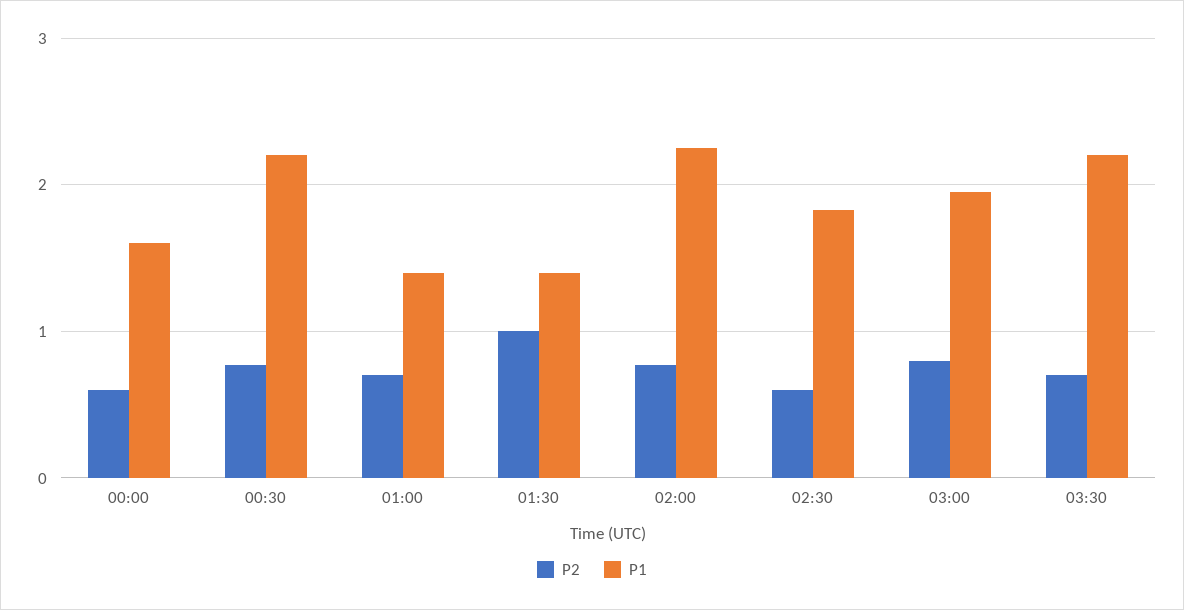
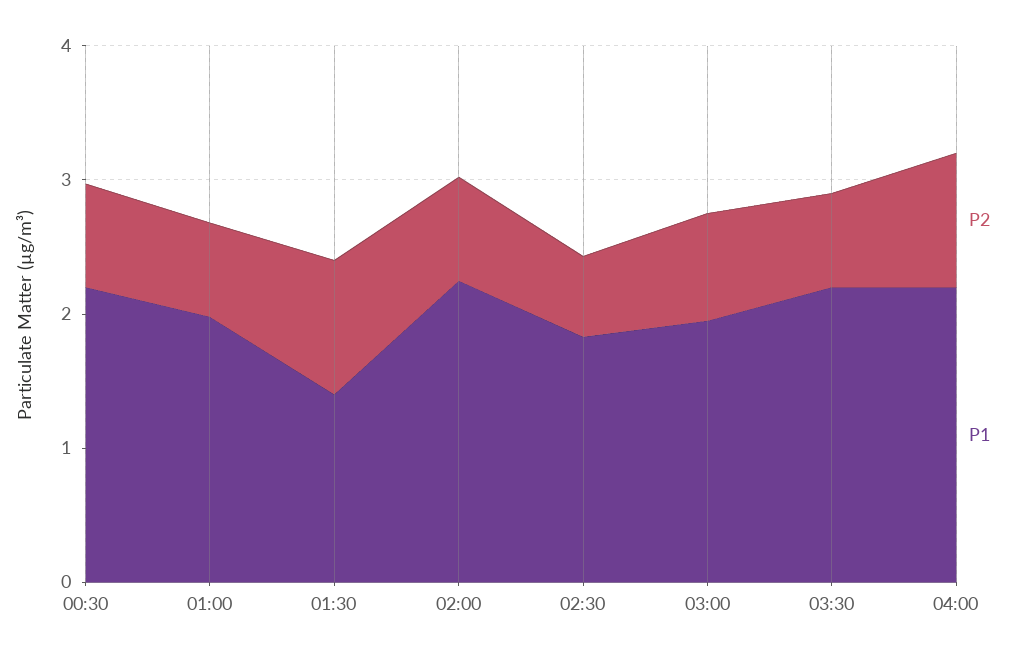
P2, 00:00: 0.6 -> none
P1, 00:00: 1.6 -> none
P1, 01:00: 1.4 -> 2
P2, 04:00: none -> 1
P1, 04:00: none -> 2.2

